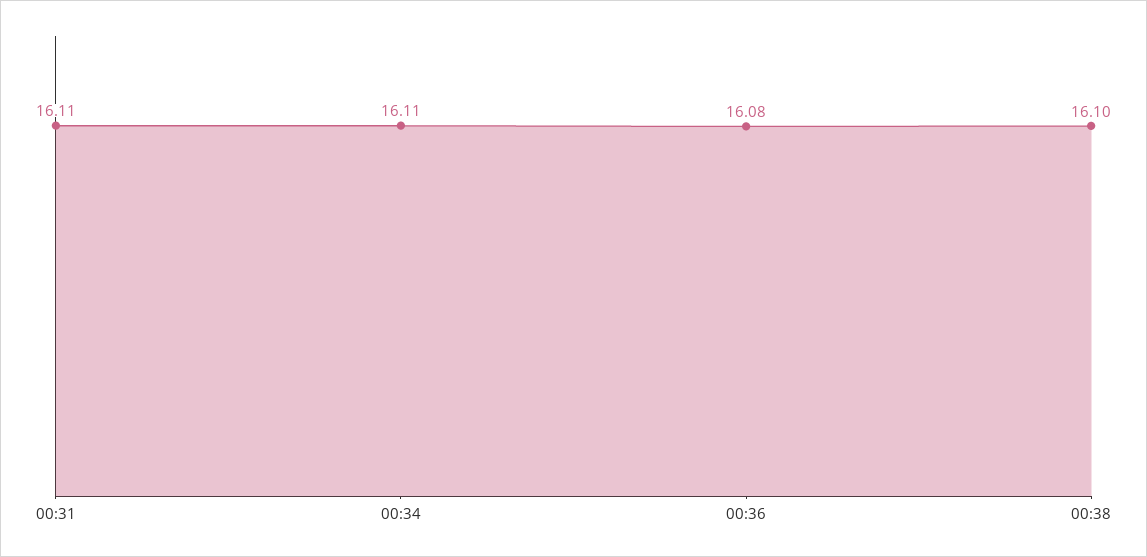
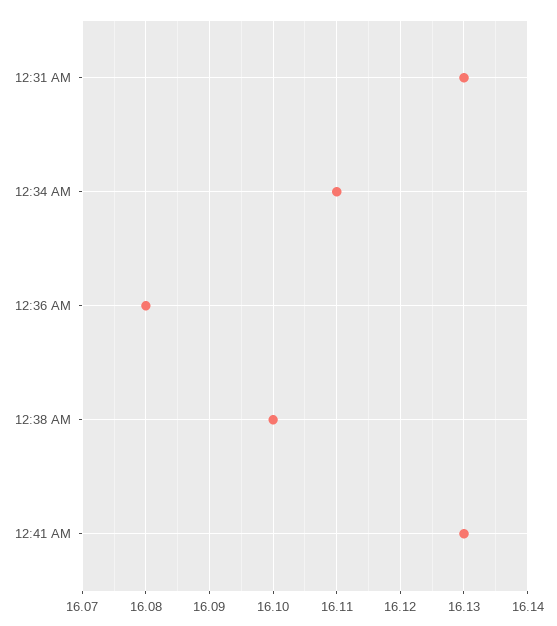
00:31: 16.11 -> 16.13
12:41 AM: none -> 16.13

